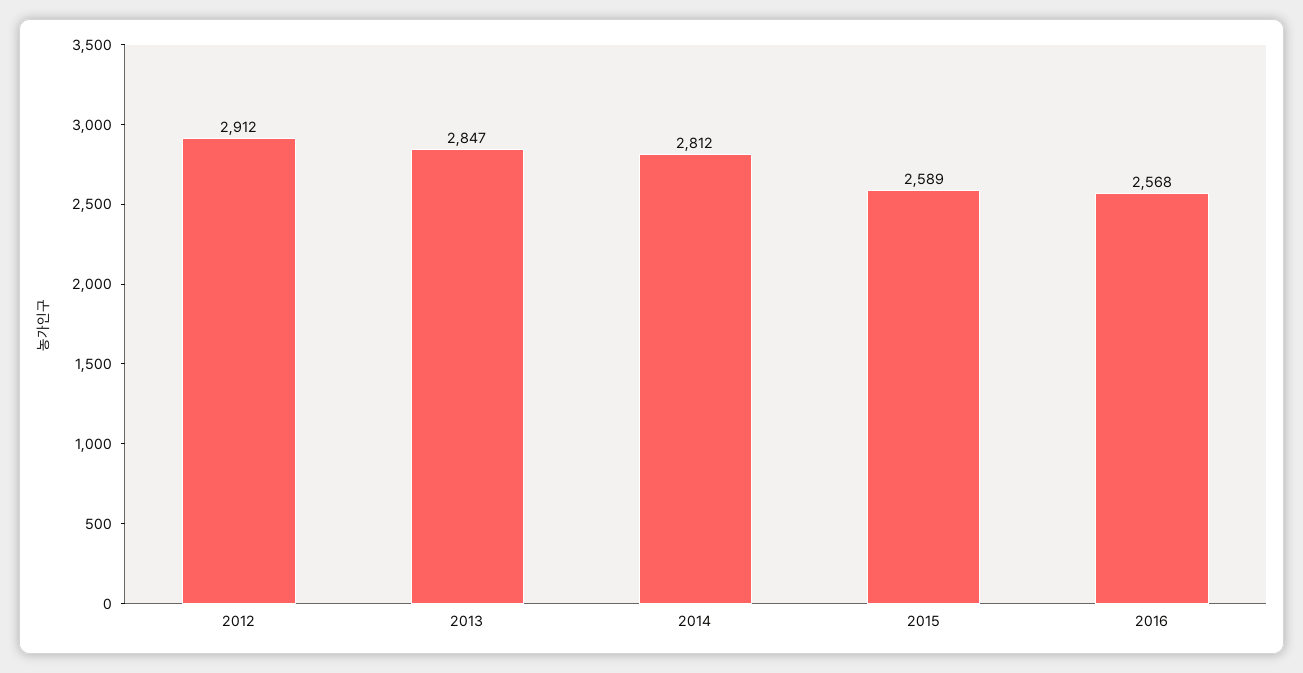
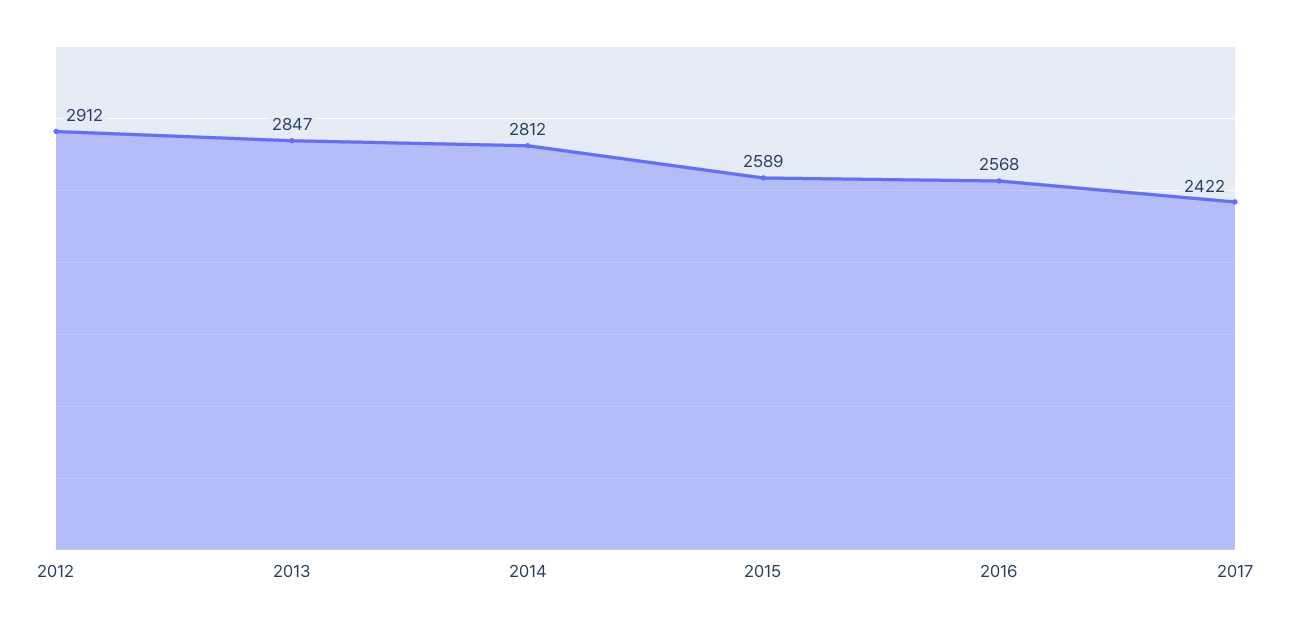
2017: none -> 2422

